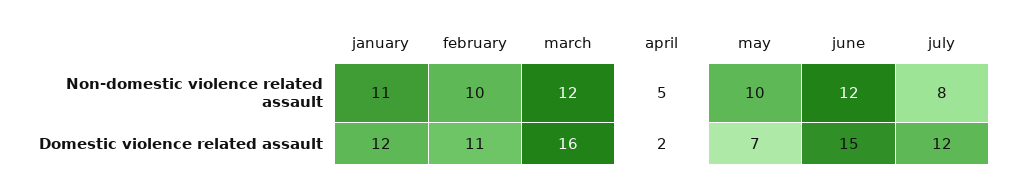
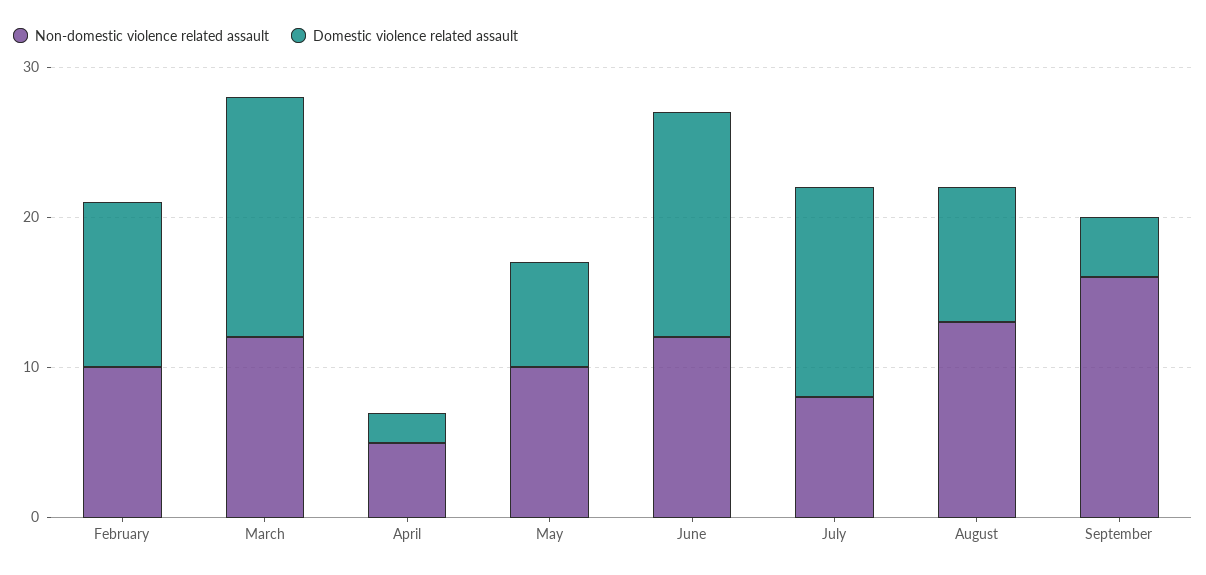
Non-domestic violence related assault, january: 11 -> none
Domestic violence related assault, january: 12 -> none
Domestic violence related assault, july: 12 -> 14
Non-domestic violence related assault, August: none -> 13
Domestic violence related assault, August: none -> 9
Non-domestic violence related assault, September: none -> 16
Domestic violence related assault, September: none -> 4

